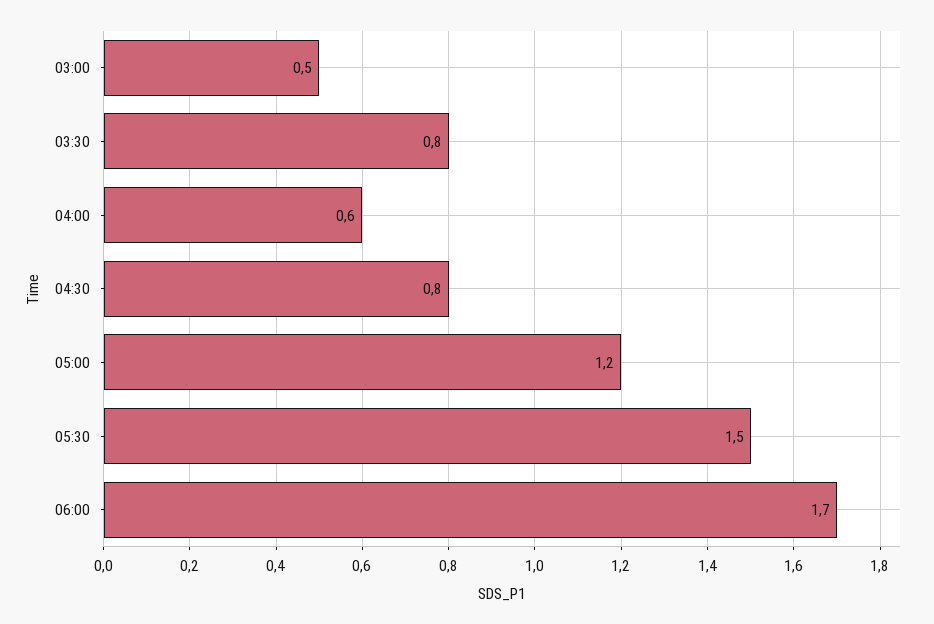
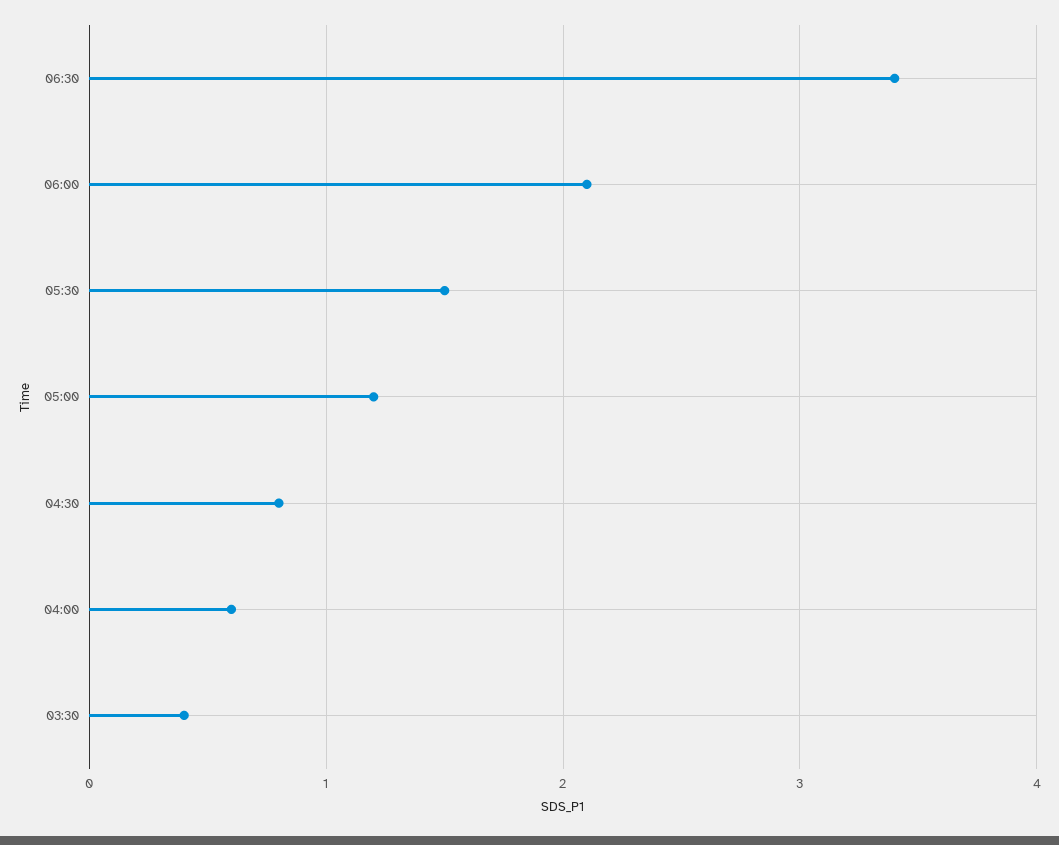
03:00: 0.5 -> none
03:30: 0.8 -> 0.4
06:00: 1.7 -> 2.1
06:30: none -> 3.4

